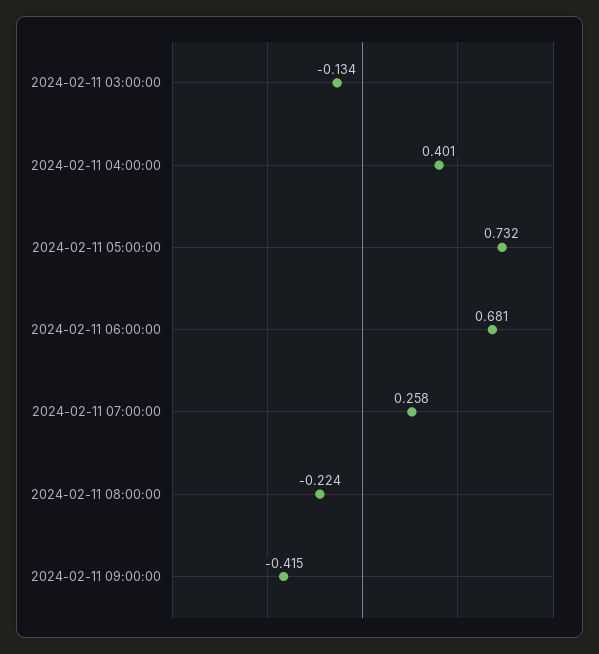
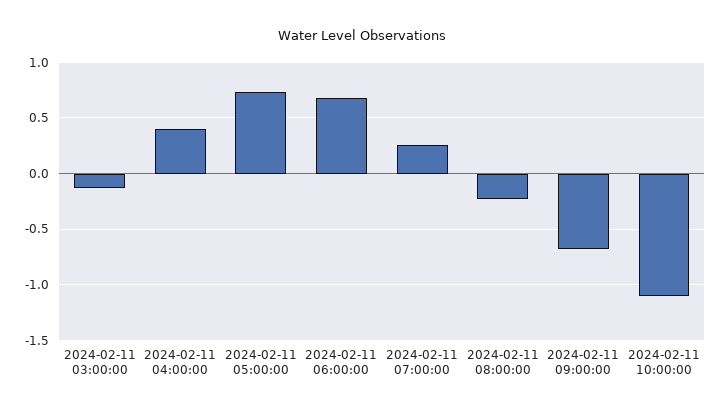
2024-02-11 09:00:00: -0.415 -> -0.7
2024-02-11 10:00:00: none -> -1.1

